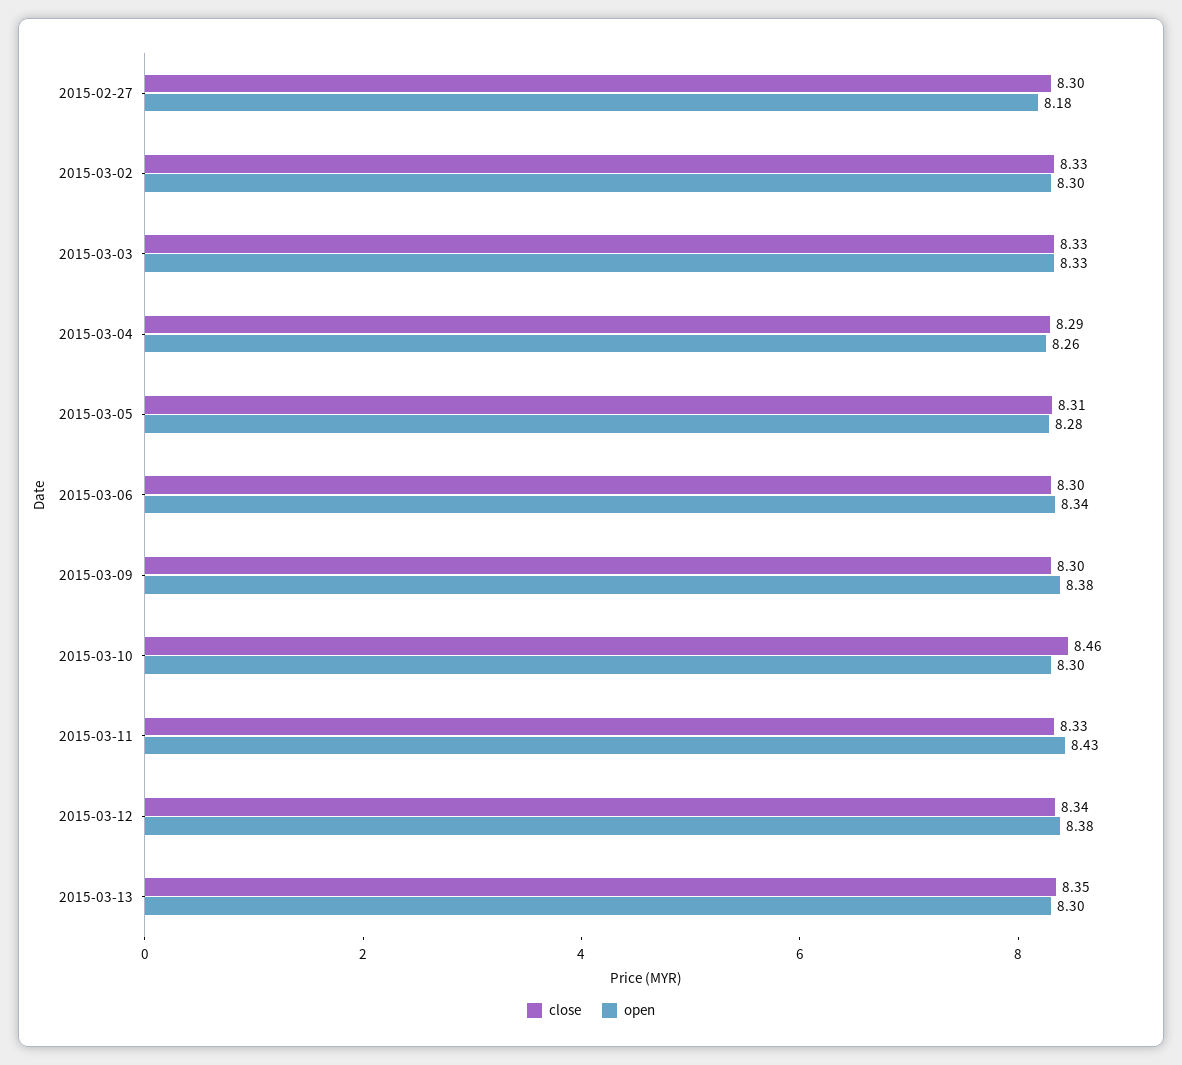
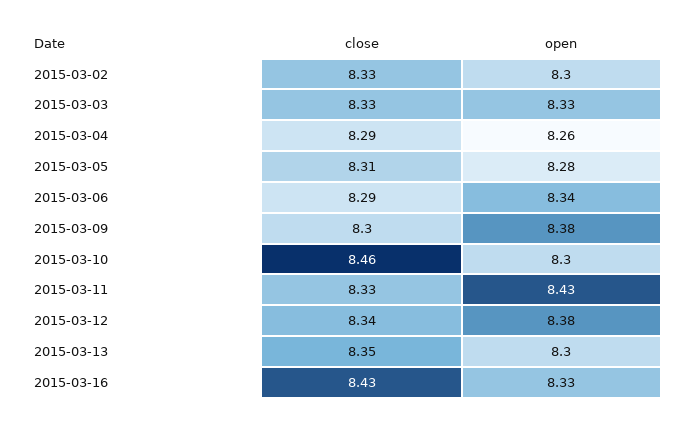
close, 2015-02-27: 8.3 -> none
open, 2015-02-27: 8.18 -> none
close, 2015-03-06: 8.3 -> 8.29
close, 2015-03-16: none -> 8.43
open, 2015-03-16: none -> 8.33

